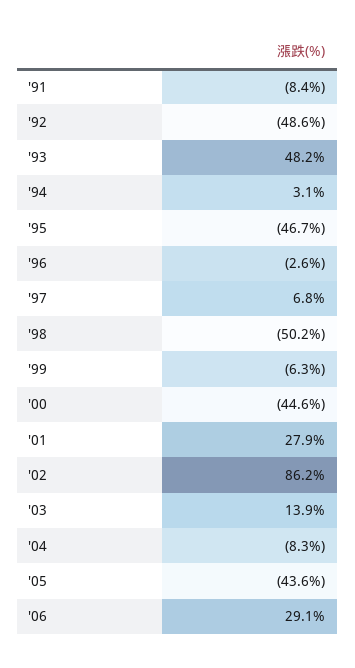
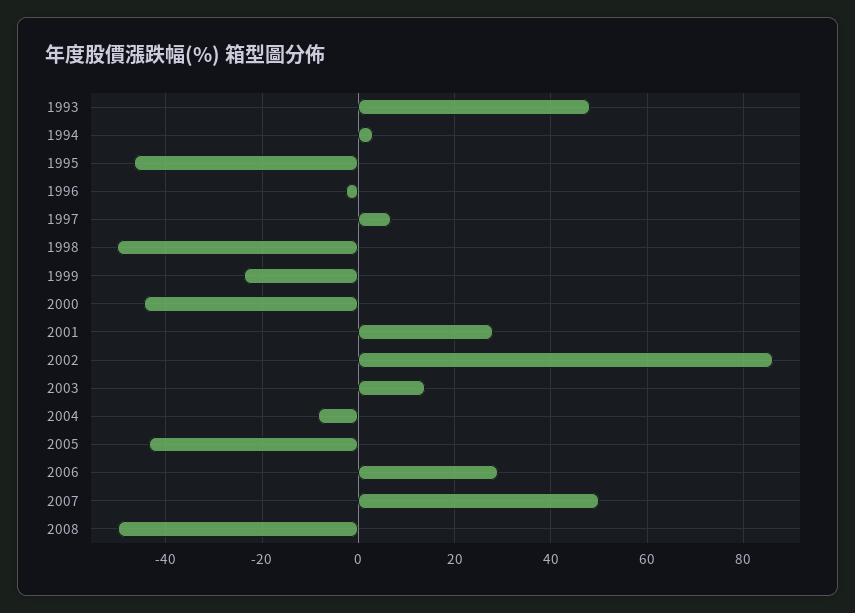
'91: -8.4 -> none
'92: -48.6 -> none
'99: -6.3 -> -24
2007: none -> 50
2008: none -> -50

